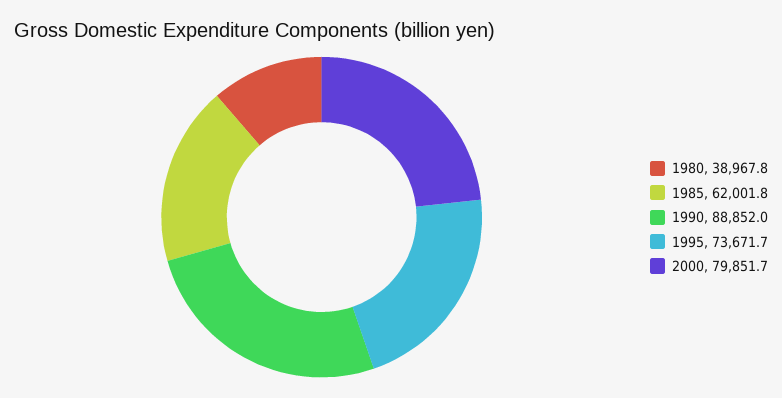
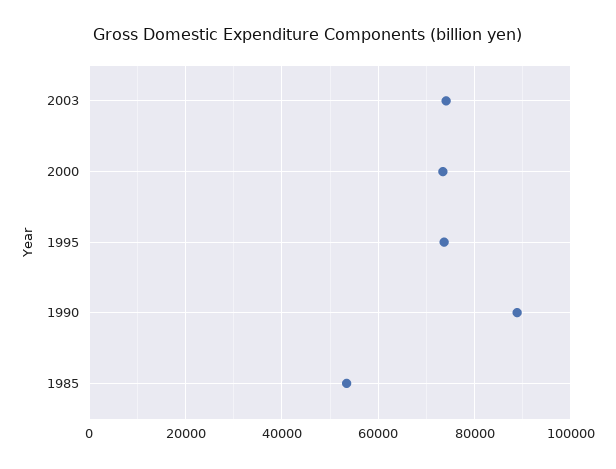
1980: 38967.8 -> none
1985: 62001.8 -> 54000
2000: 79851.7 -> 74000
2003: none -> 74000

